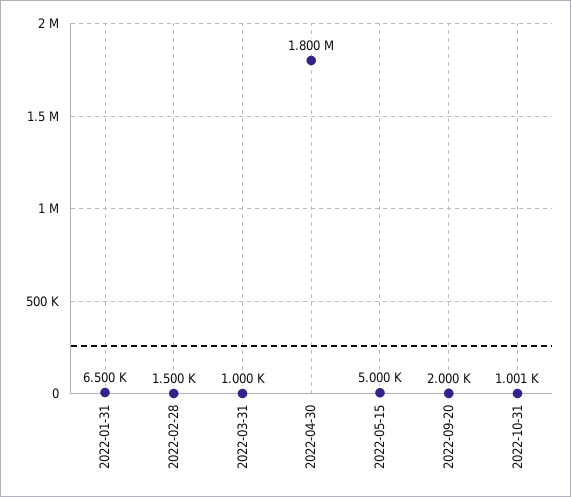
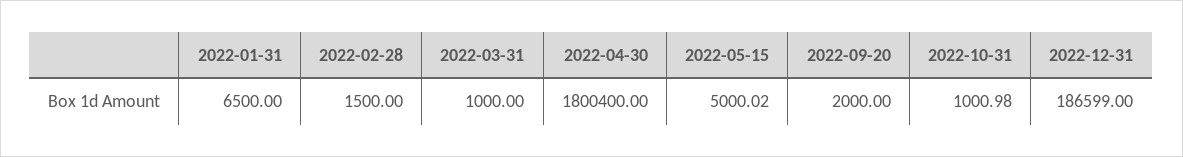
2022-12-31: none -> 186599

